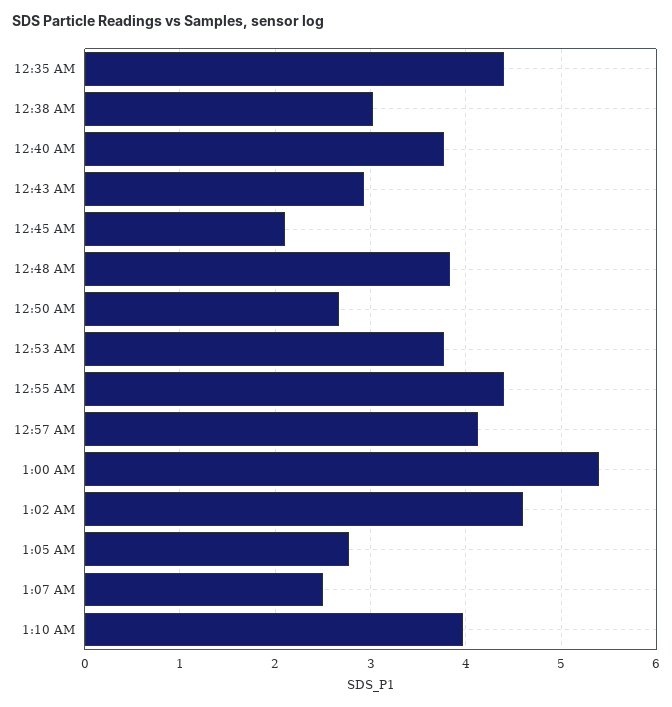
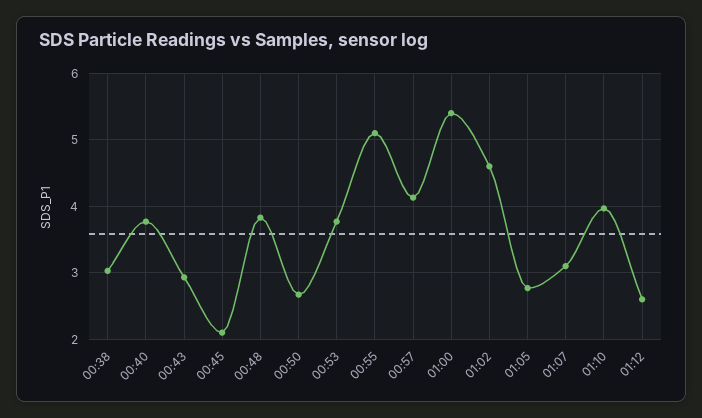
12:35 AM: 4.4 -> none
12:55 AM: 4.4 -> 5.1
1:07 AM: 2.5 -> 3.1
01:12: none -> 2.6

